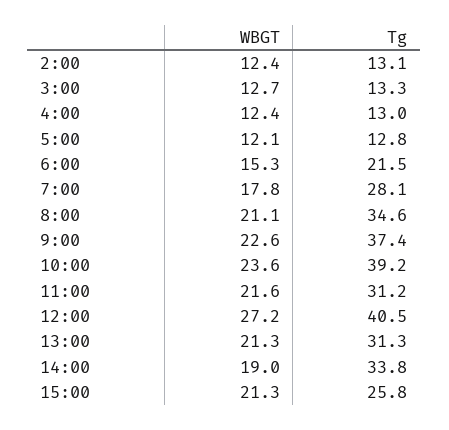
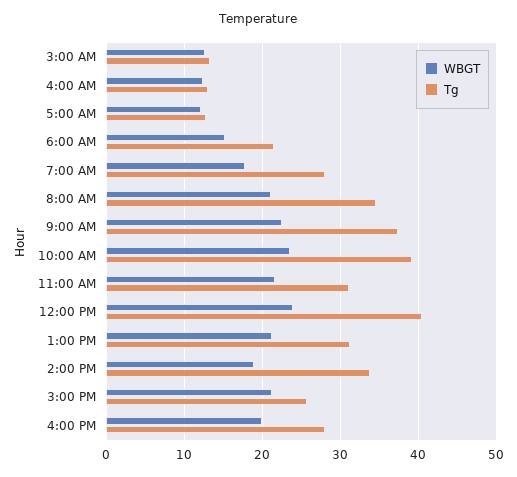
WBGT, 2:00: 12.4 -> none
Tg, 2:00: 13.1 -> none
WBGT, 12:00: 27.2 -> 24
WBGT, 4:00 PM: none -> 20
Tg, 4:00 PM: none -> 28

